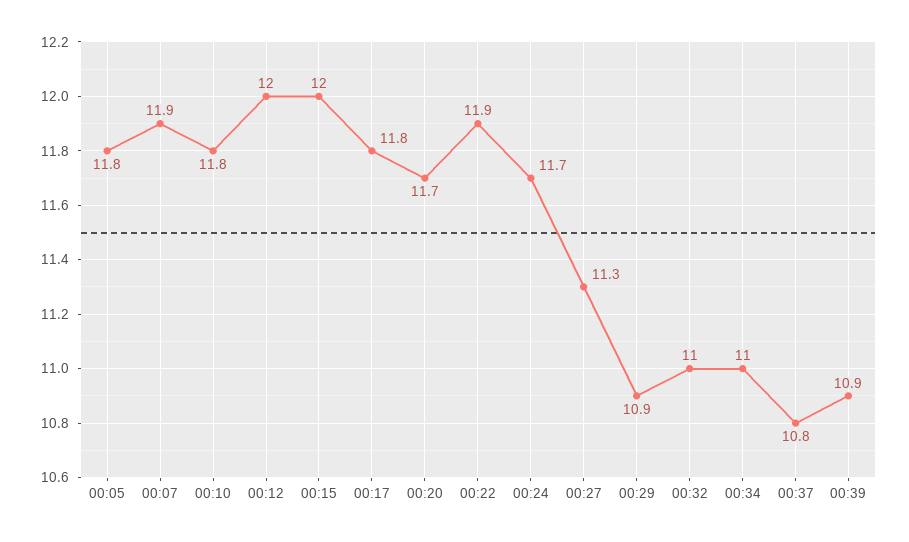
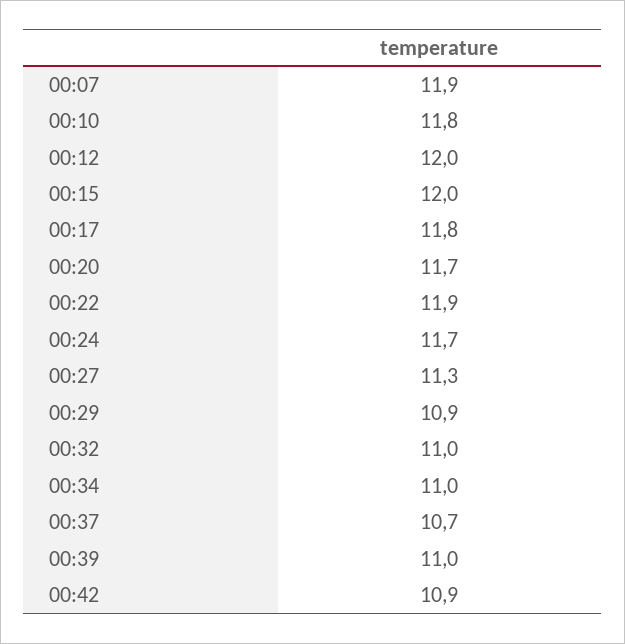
00:05: 11.8 -> none
00:37: 10.8 -> 10.7
00:39: 10.9 -> 11
00:42: none -> 10.9

